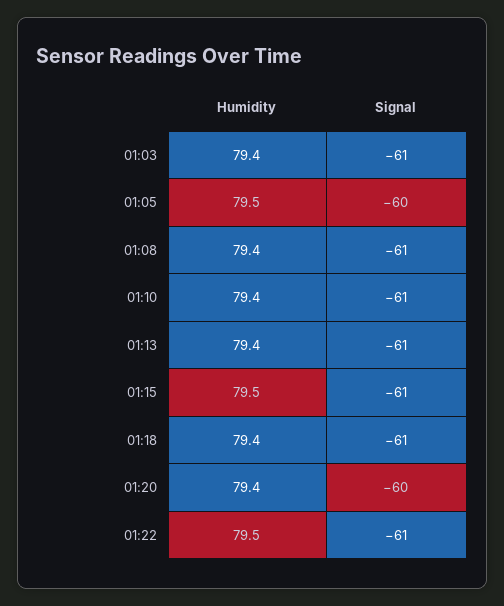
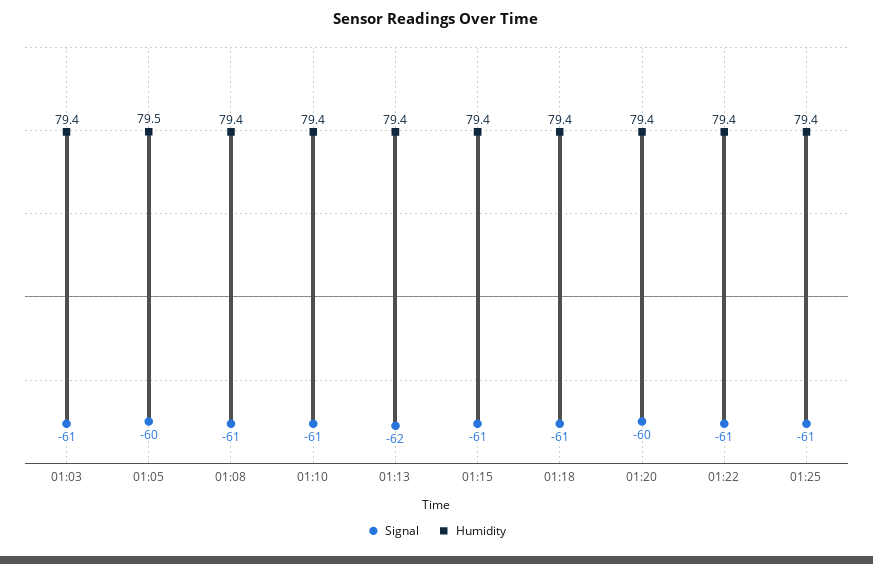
Signal, 01:13: -61 -> -62
Humidity, 01:15: 79.5 -> 79.4
Humidity, 01:22: 79.5 -> 79.4
Signal, 01:25: none -> -61
Humidity, 01:25: none -> 79.4

